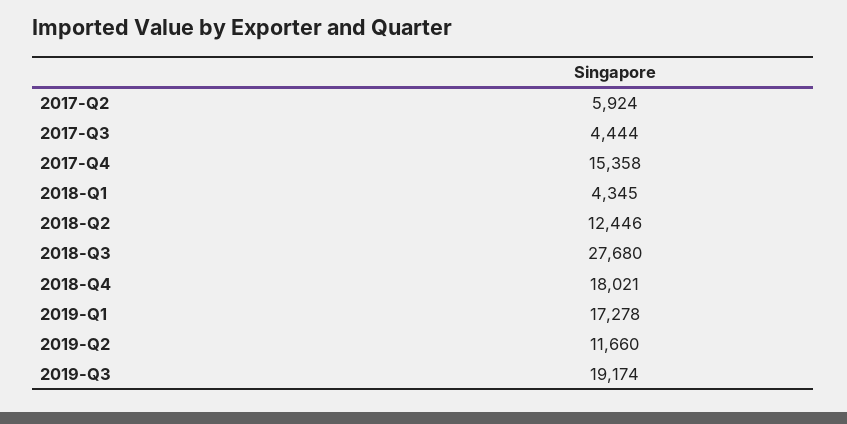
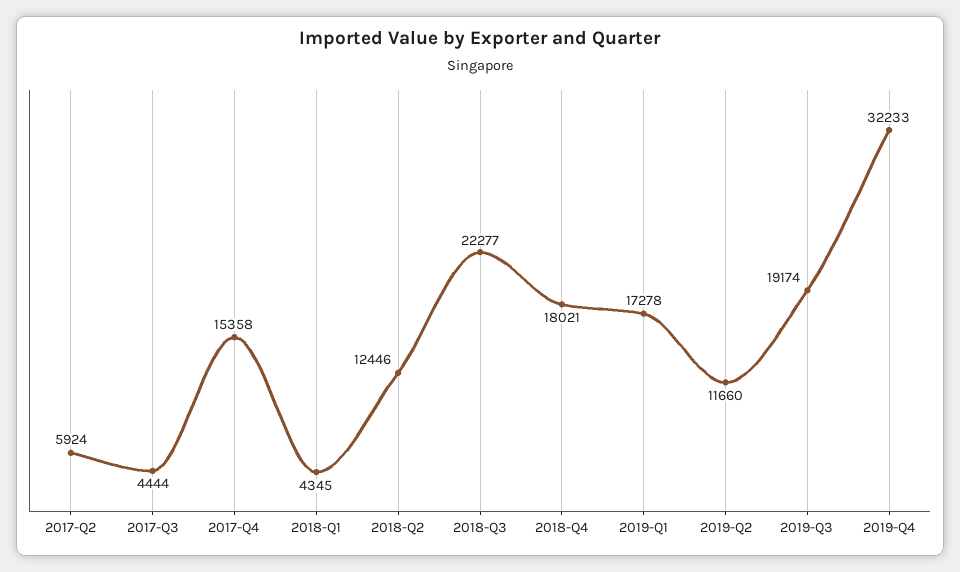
2018-Q3: 27680 -> 22277
2019-Q4: none -> 32233

